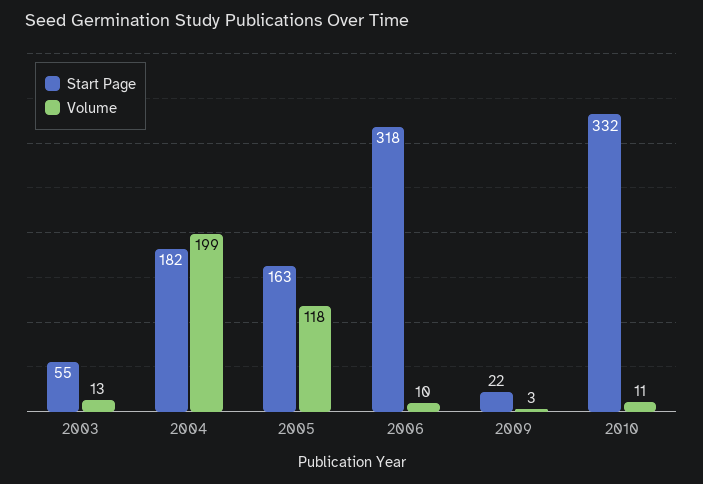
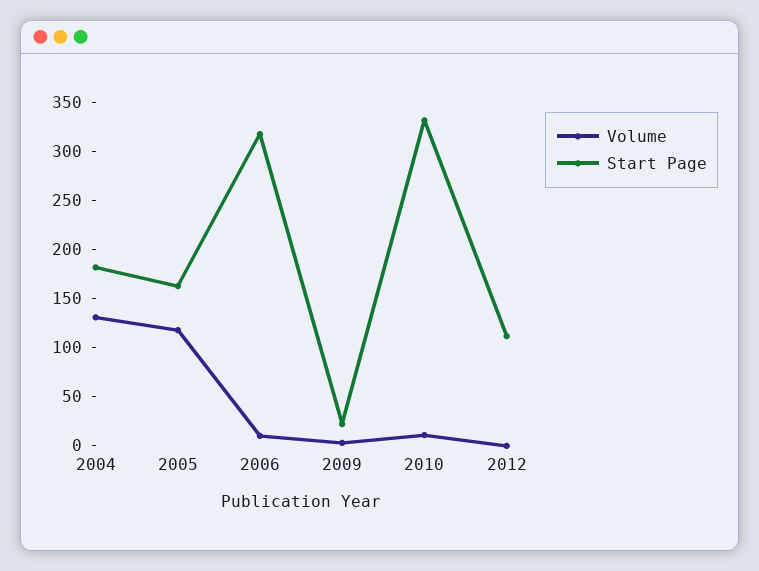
Start Page, 2003: 55 -> none
Volume, 2003: 13 -> none
Volume, 2004: 199 -> 130
Volume, 2012: none -> 0
Start Page, 2012: none -> 110

